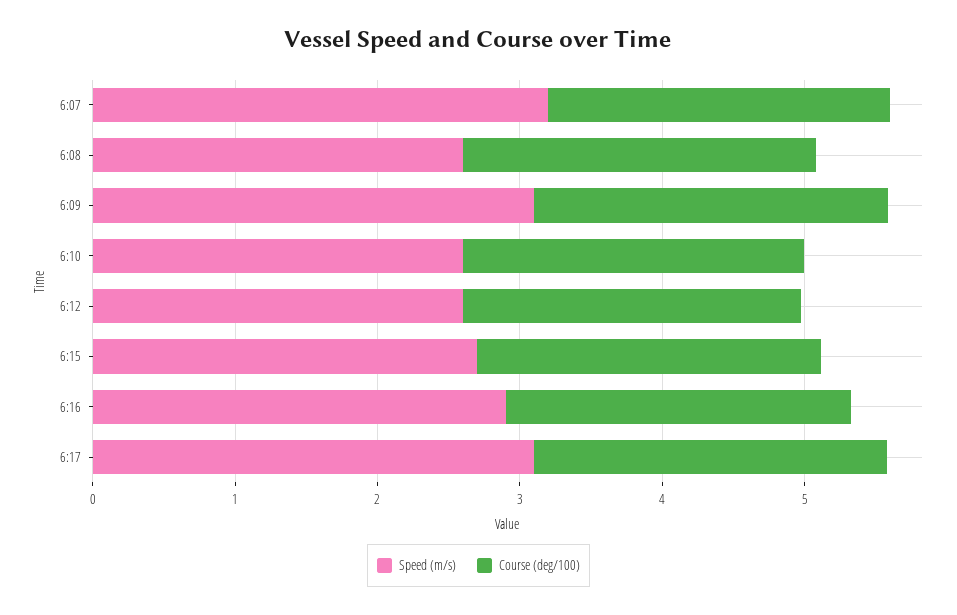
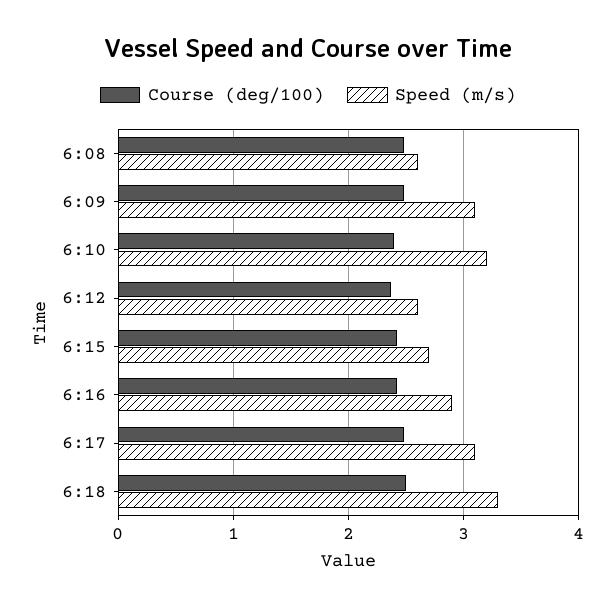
Speed (m/s), 6:07: 3.2 -> none
Course (deg/100), 6:07: 2.4 -> none
Speed (m/s), 6:10: 2.6 -> 3.2
Course (deg/100), 6:18: none -> 2.5
Speed (m/s), 6:18: none -> 3.3

